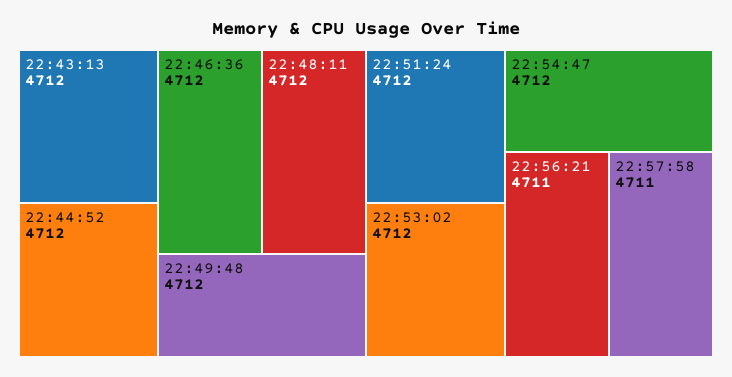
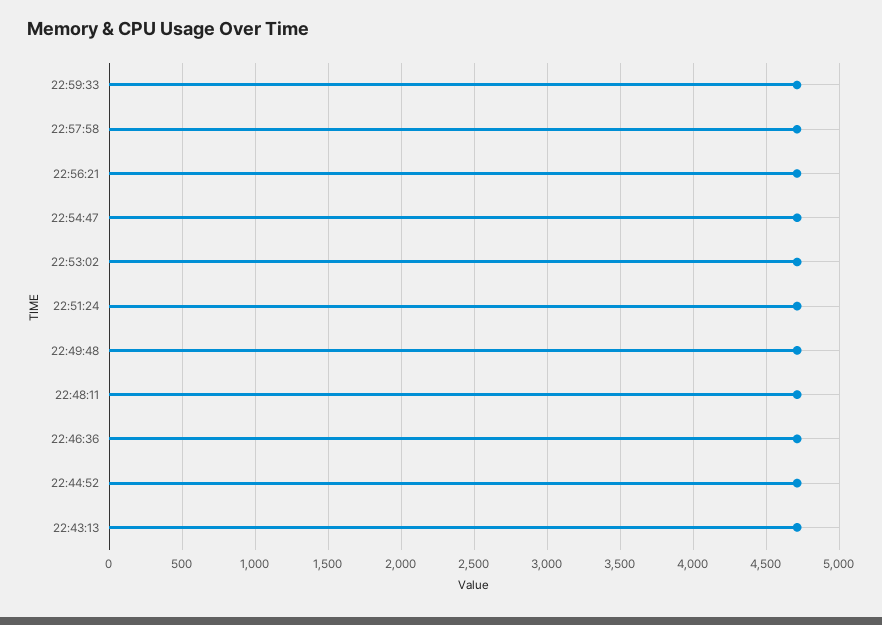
22:59:33: none -> 4700

